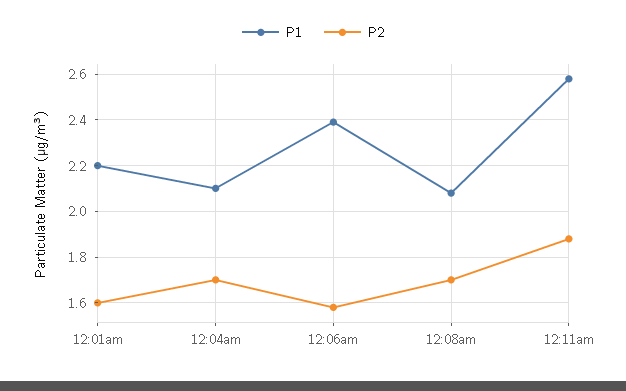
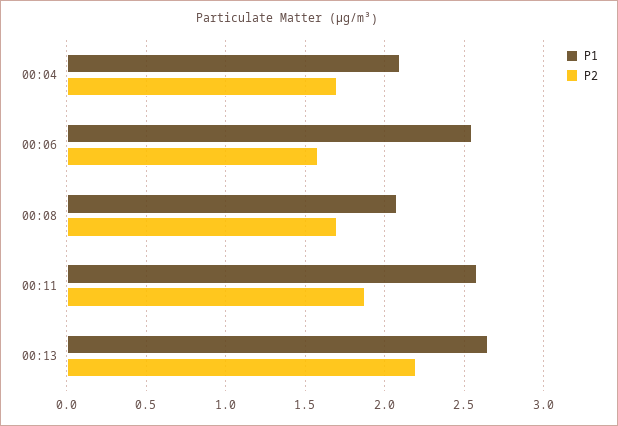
P1, 12:01am: 2.2 -> none
P2, 12:01am: 1.6 -> none
P1, 12:06am: 2.4 -> 2.55
P1, 00:13: none -> 2.65
P2, 00:13: none -> 2.2

